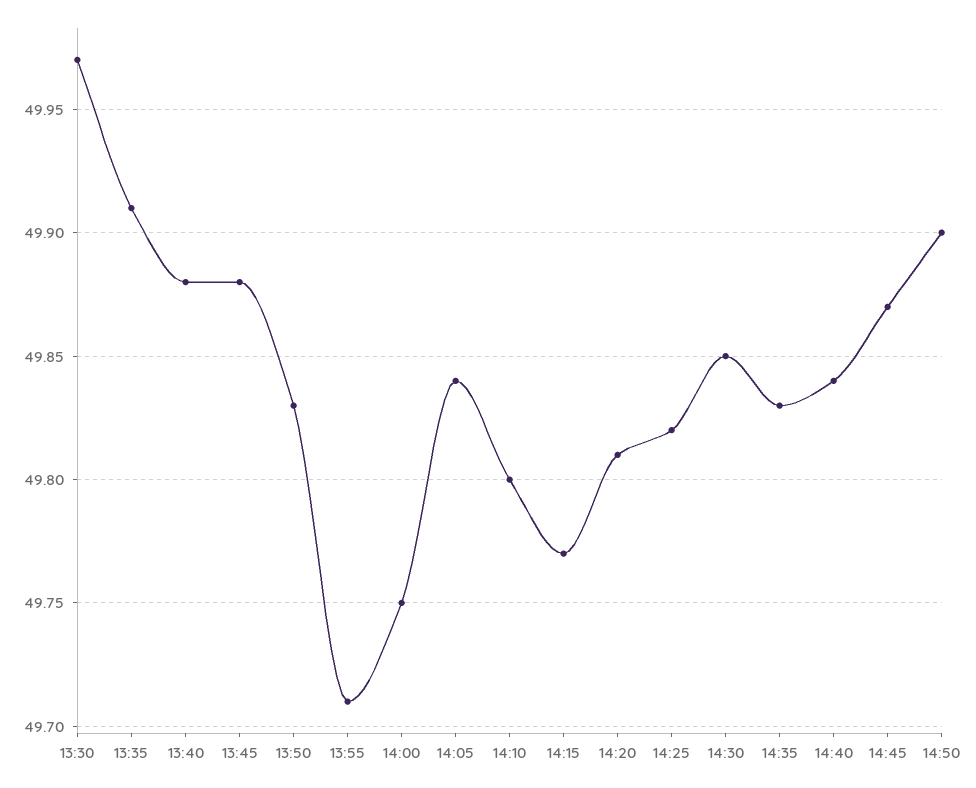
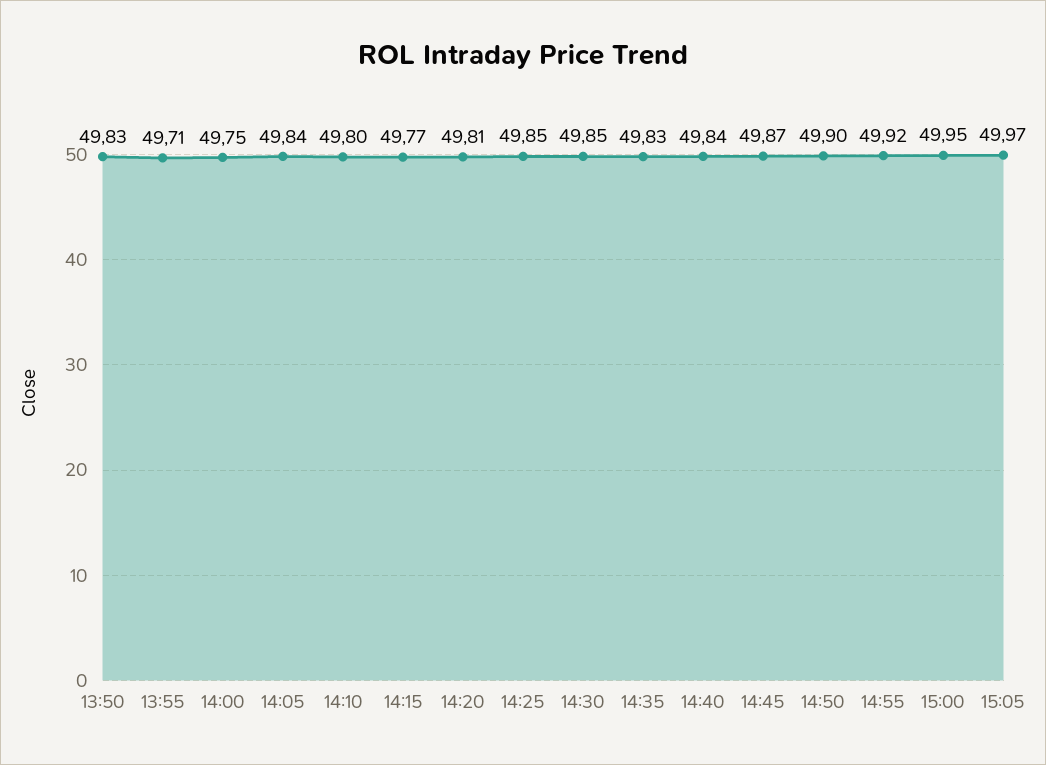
13:30: 49.97 -> none
13:35: 49.91 -> none
13:40: 49.88 -> none
13:45: 49.88 -> none
14:25: 49.82 -> 49.85
14:55: none -> 49.92
15:00: none -> 49.95
15:05: none -> 49.97

